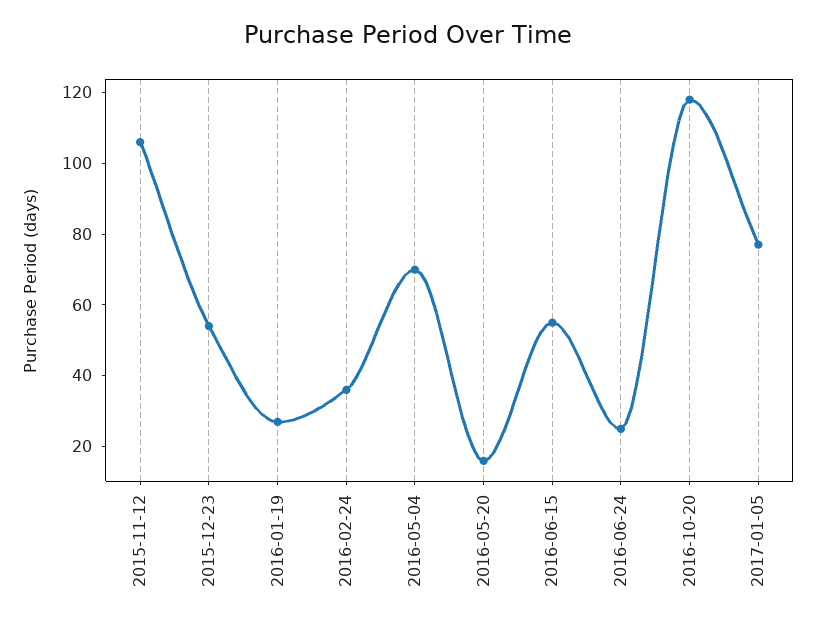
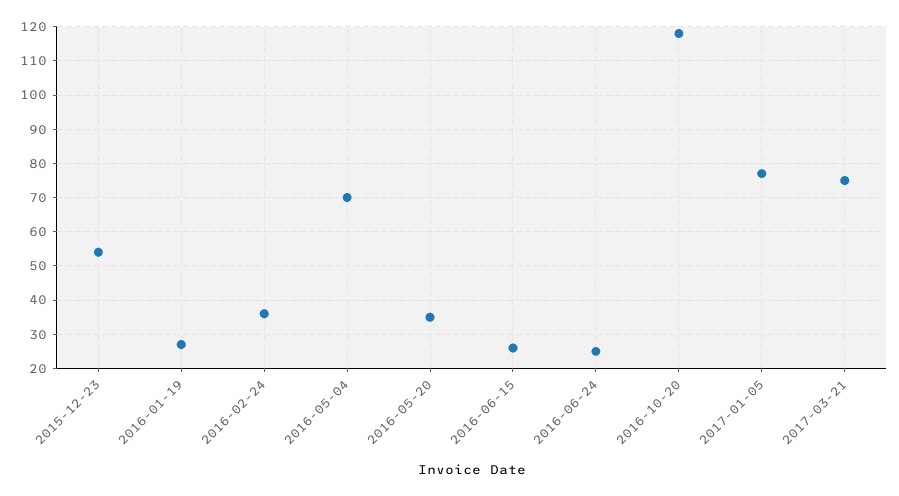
2015-11-12: 105 -> none
2016-05-20: 15 -> 35
2016-06-15: 55 -> 25
2017-03-21: none -> 75

